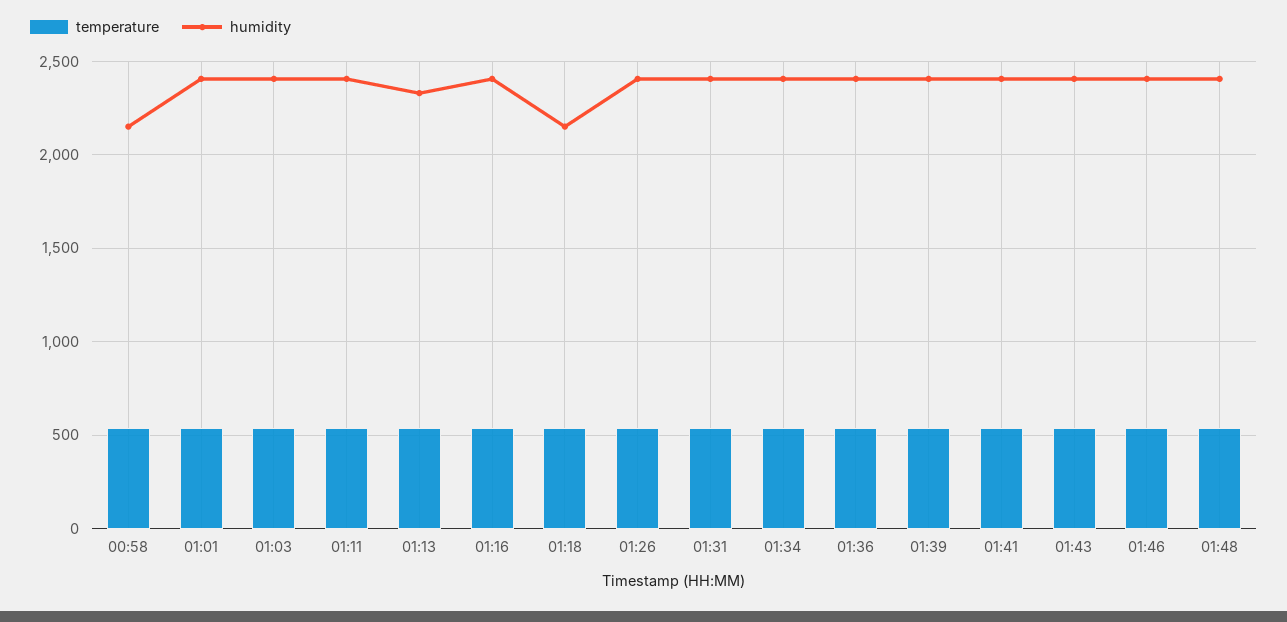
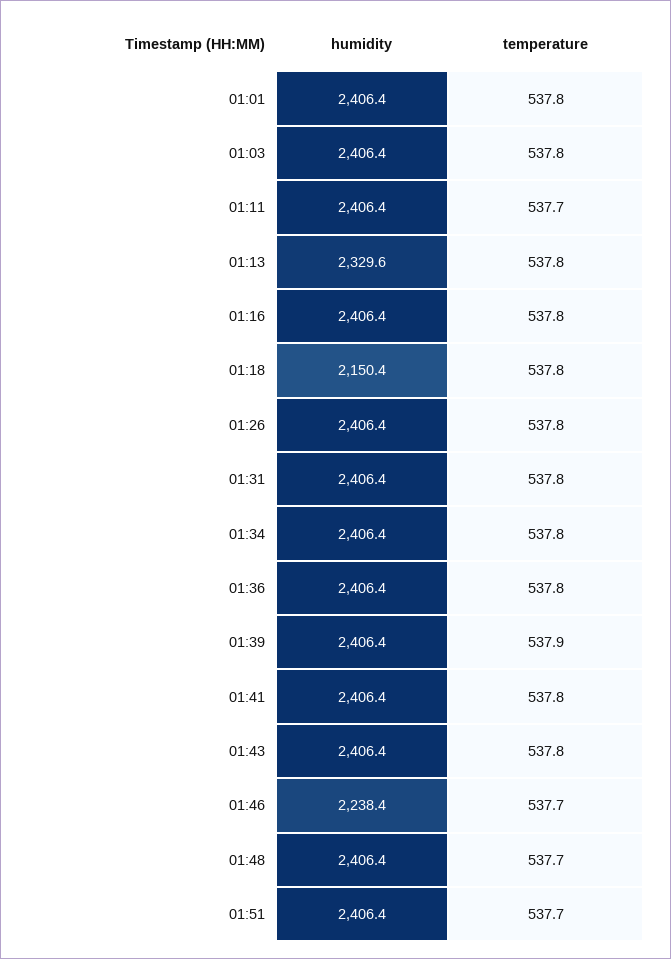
temperature, 00:58: 550 -> none
humidity, 00:58: 2150 -> none
humidity, 01:46: 2400 -> 2238.4
humidity, 01:51: none -> 2406.4
temperature, 01:51: none -> 537.7

